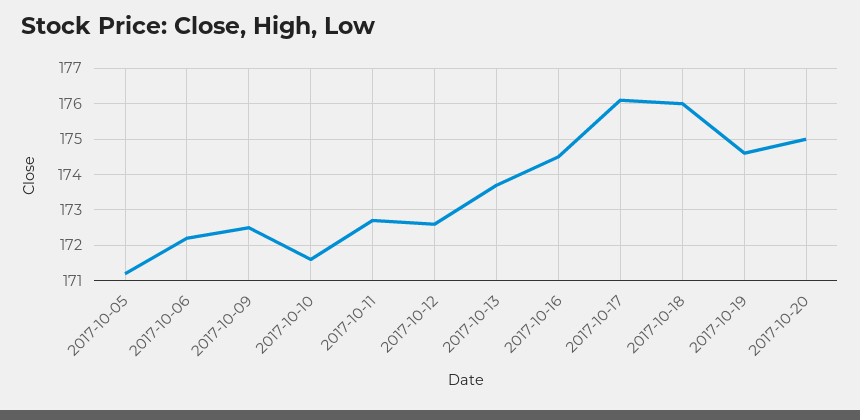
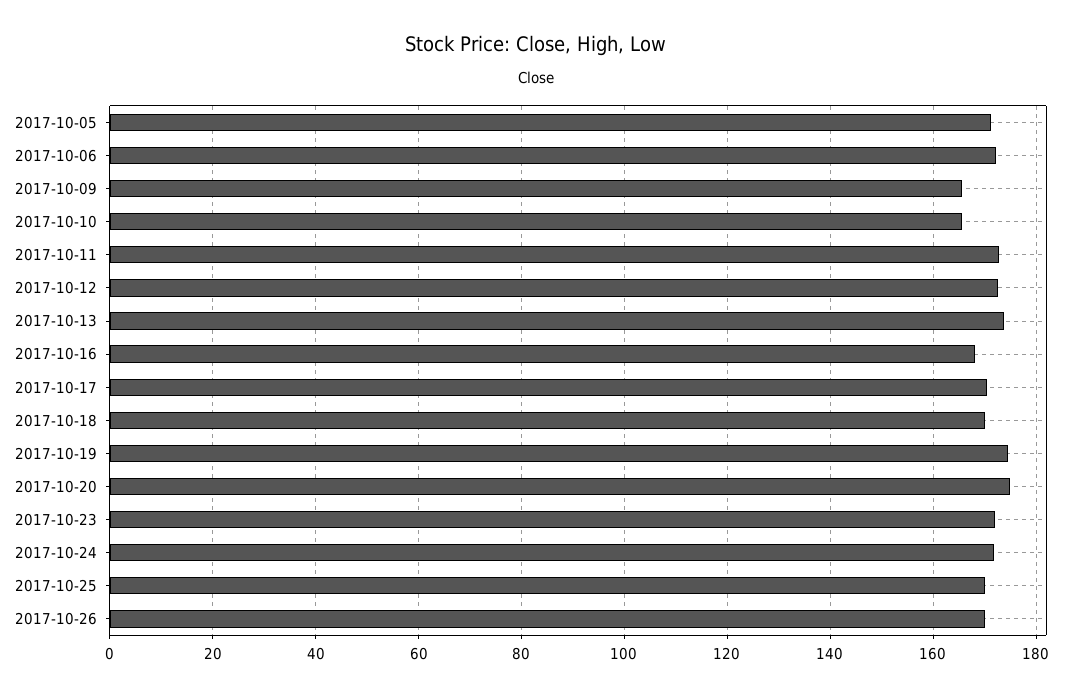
2017-10-09: 172.5 -> 166
2017-10-10: 171.5 -> 166
2017-10-16: 174.5 -> 168
2017-10-17: 176 -> 170
2017-10-18: 176 -> 170
2017-10-23: none -> 172
2017-10-24: none -> 172
2017-10-25: none -> 170
2017-10-26: none -> 170

